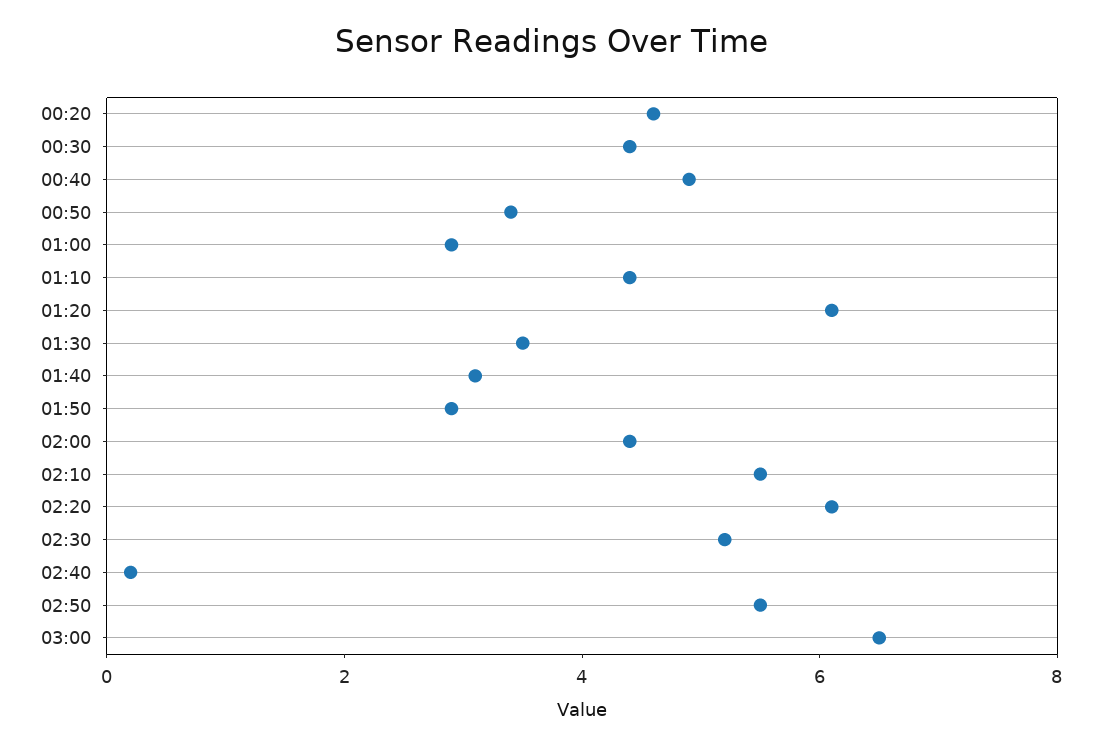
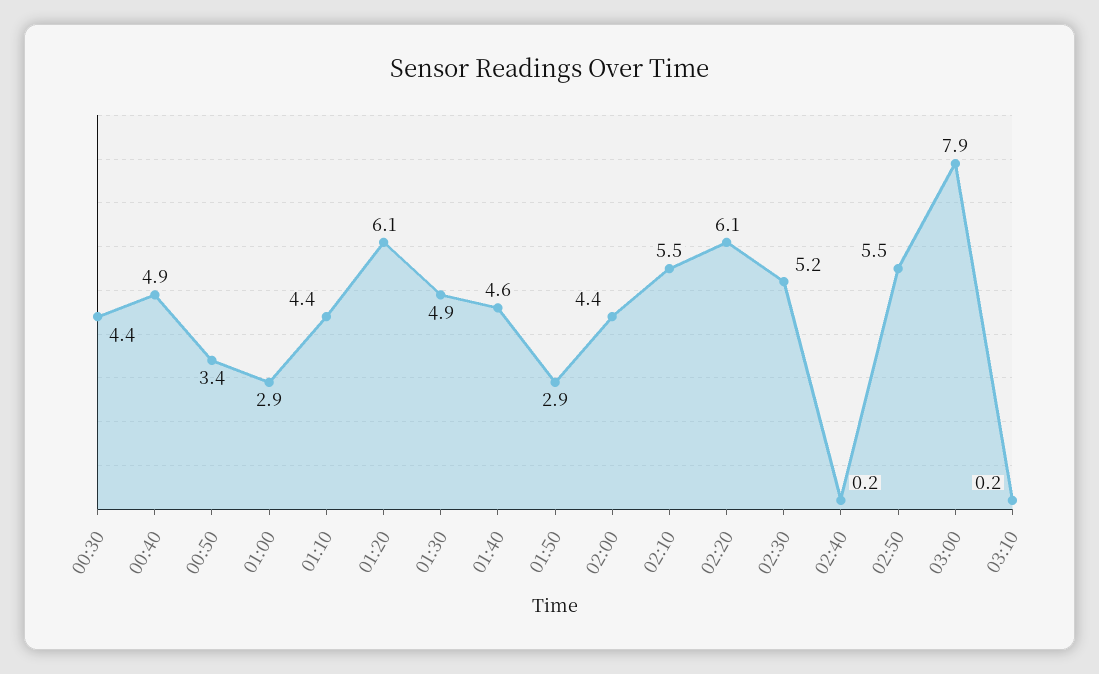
00:20: 4.5 -> none
01:30: 3.5 -> 4.9
01:40: 3 -> 4.6
03:00: 6.5 -> 7.9
03:10: none -> 0.2

